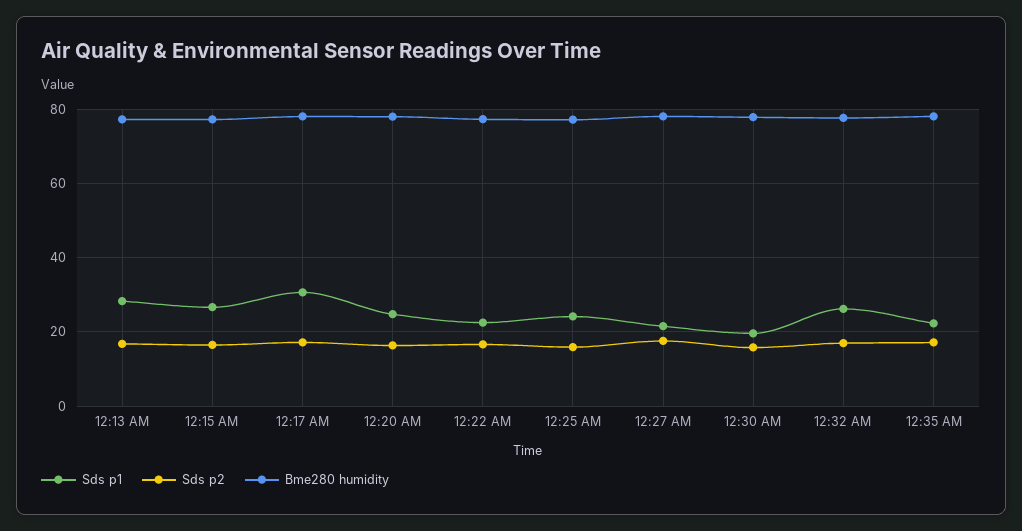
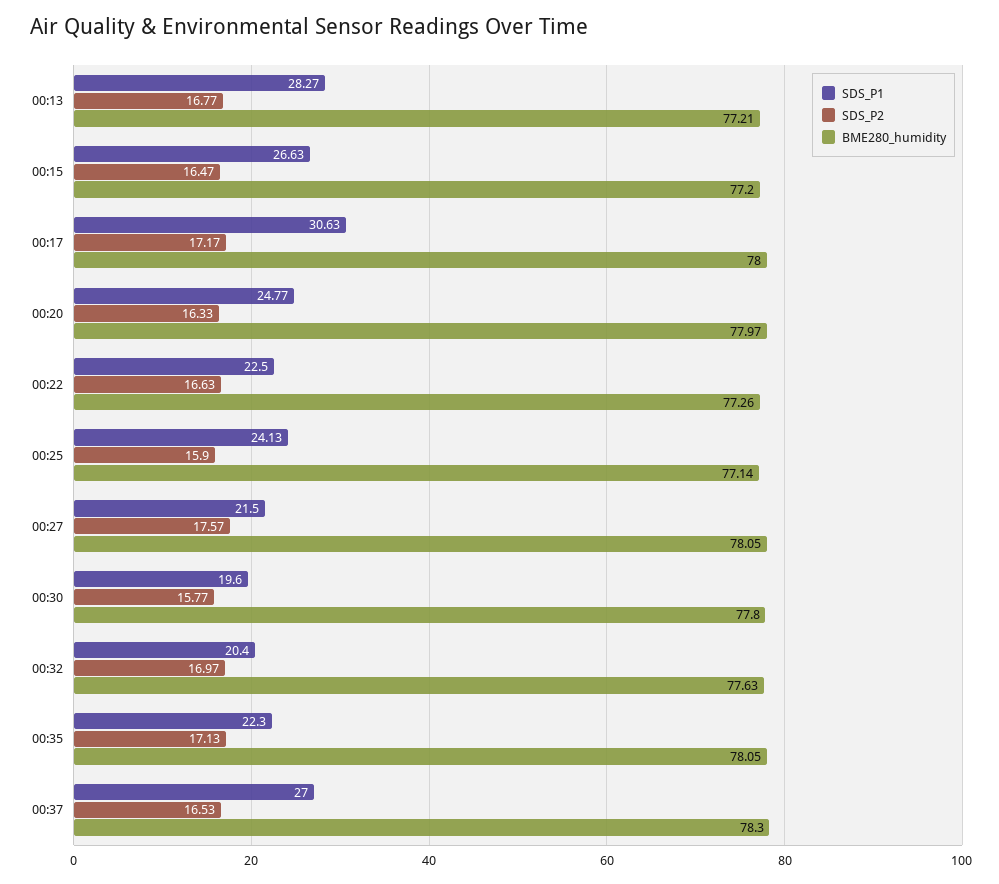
Sds p1, 12:32 AM: 26 -> 20.4
Sds p1, 00:37: none -> 27
Sds p2, 00:37: none -> 16.53
Bme280 humidity, 00:37: none -> 78.3

